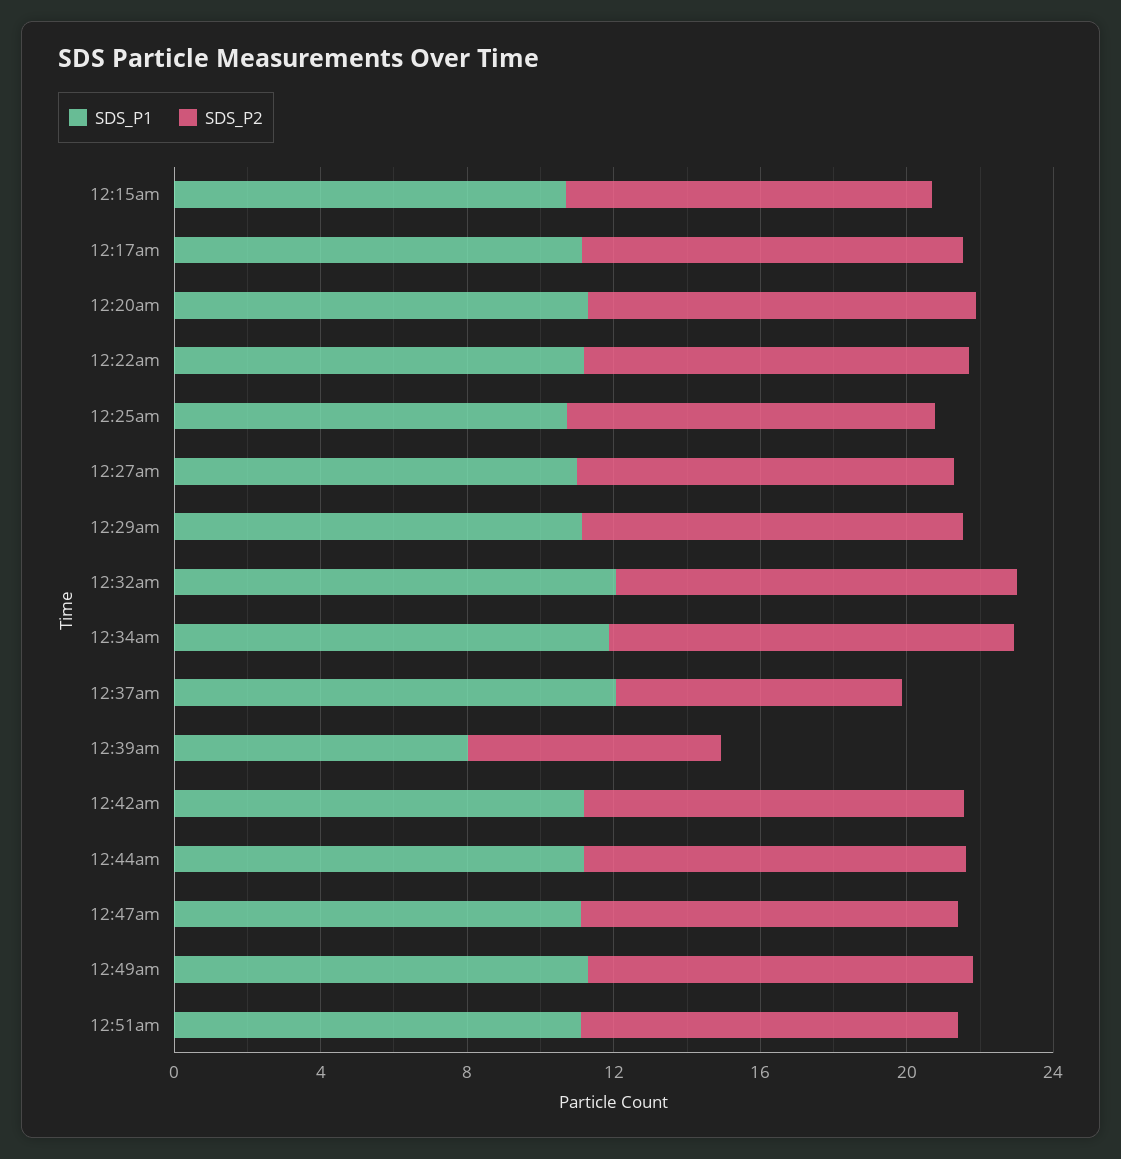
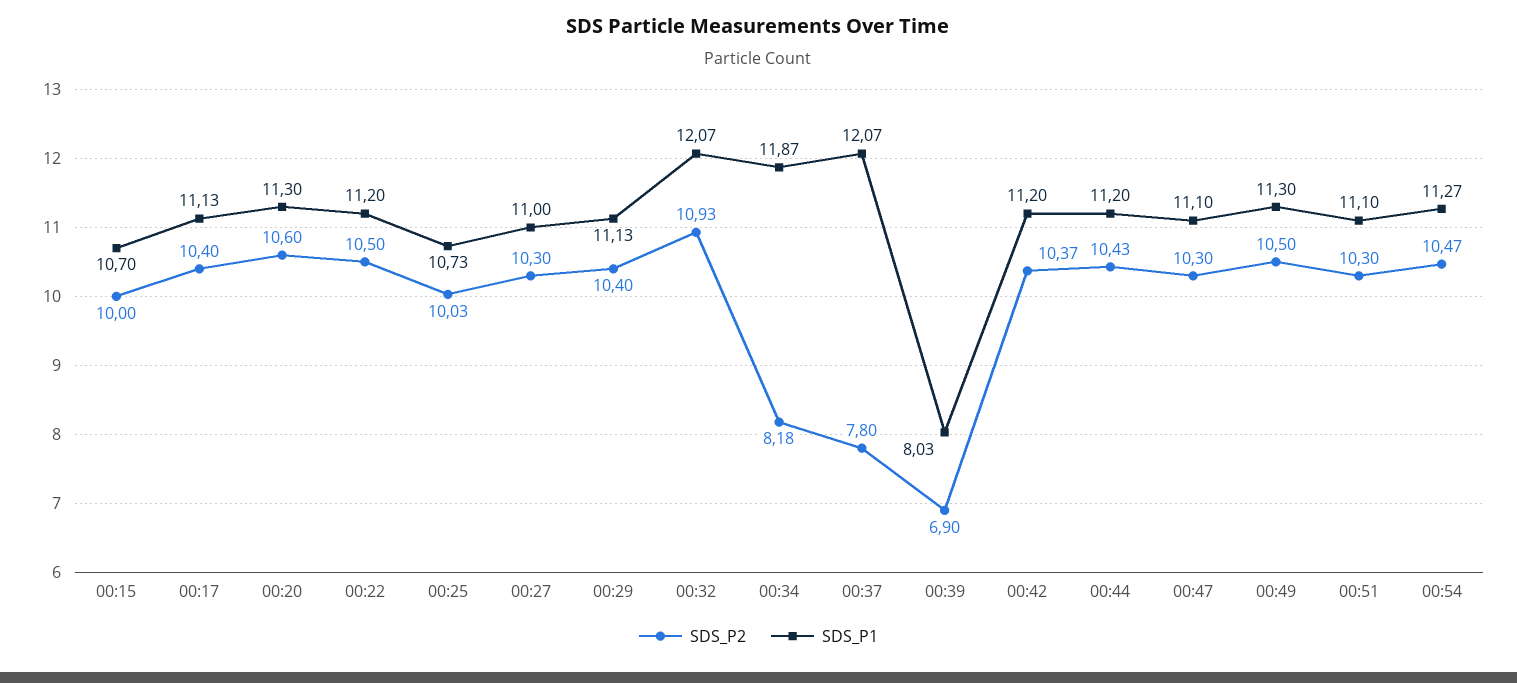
SDS_P2, 12:34am: 11 -> 8.18
SDS_P2, 00:54: none -> 10.47
SDS_P1, 00:54: none -> 11.27

